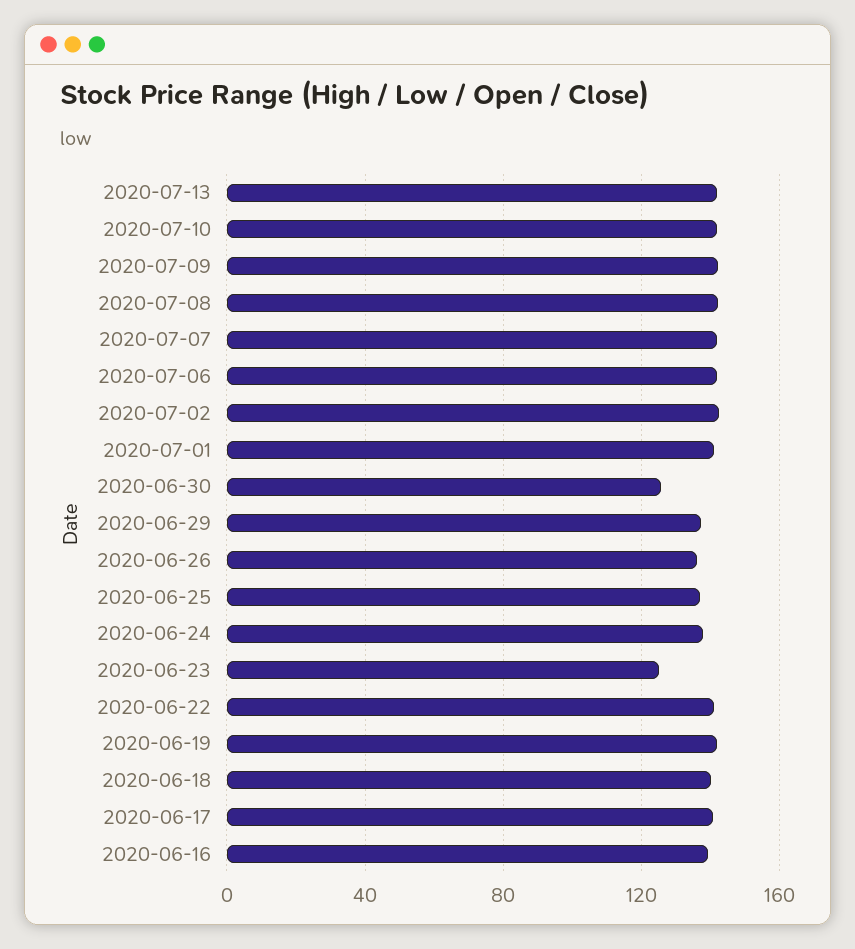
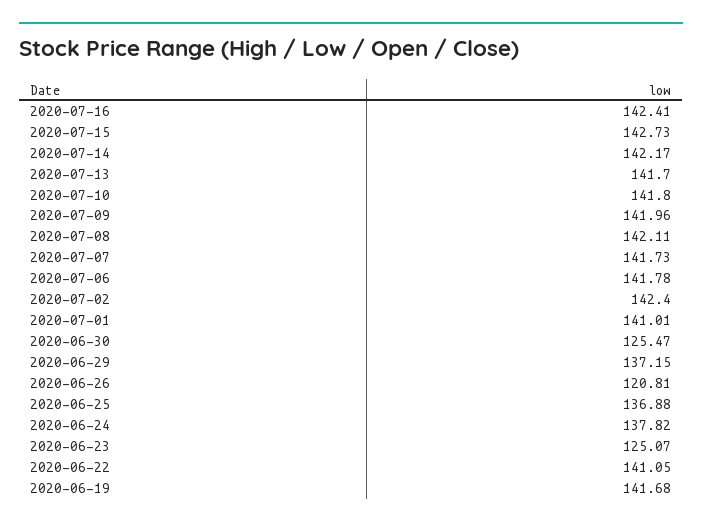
2020-06-26: 135 -> 120.81
2020-06-18: 140 -> none
2020-06-17: 140 -> none
2020-06-16: 140 -> none
2020-07-16: none -> 142.41
2020-07-15: none -> 142.73
2020-07-14: none -> 142.17

